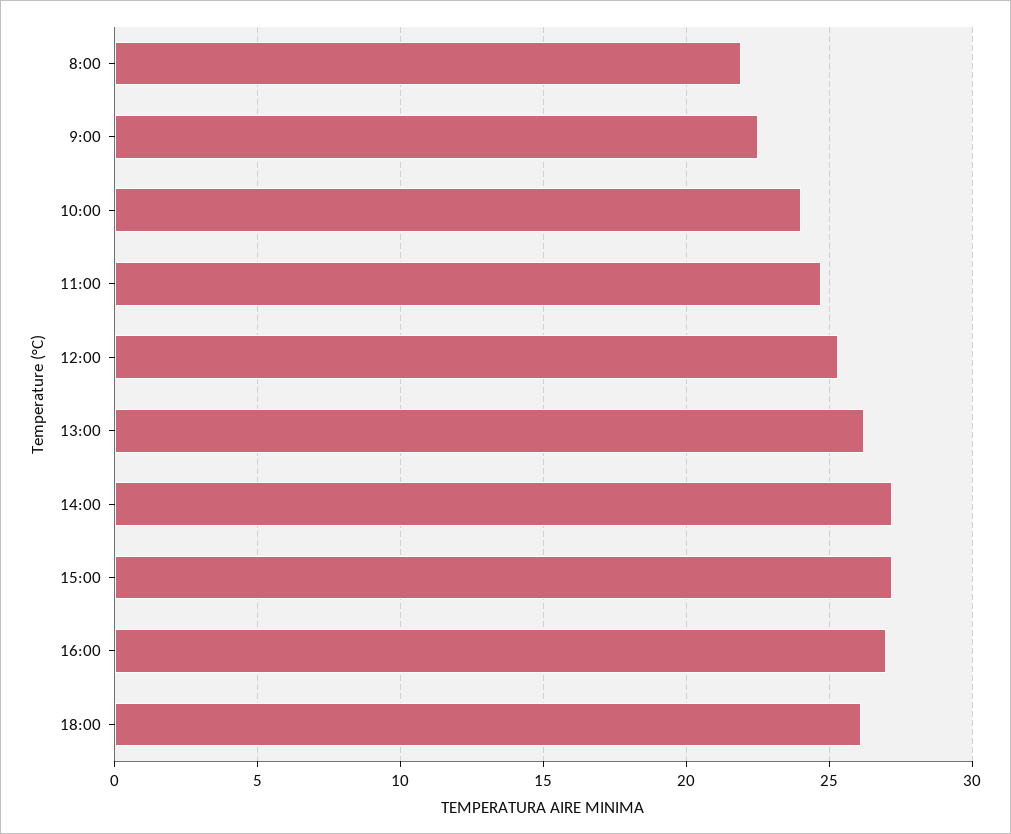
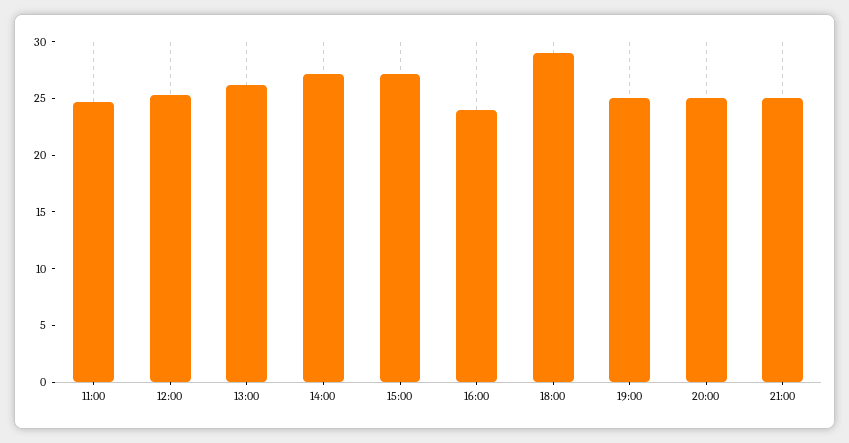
8:00: 22 -> none
9:00: 22.5 -> none
10:00: 24 -> none
16:00: 27 -> 24
18:00: 26 -> 29
19:00: none -> 25
20:00: none -> 25
21:00: none -> 25

